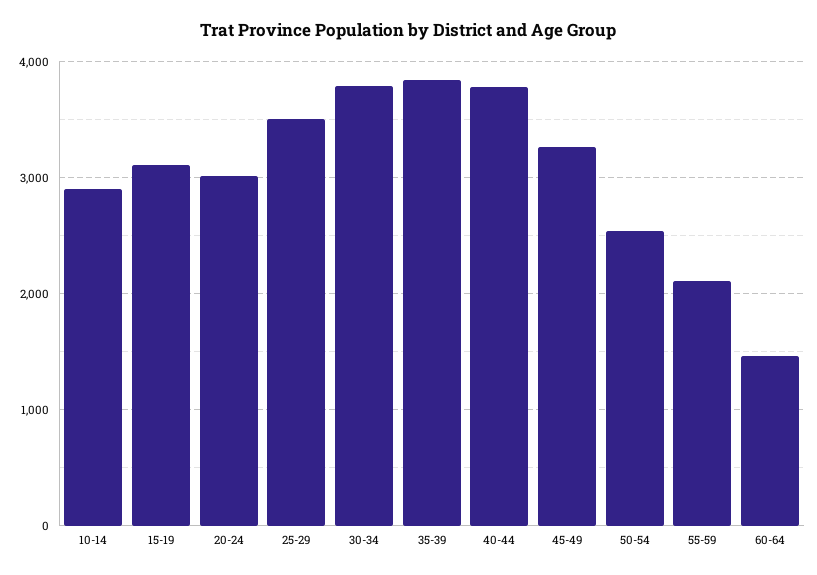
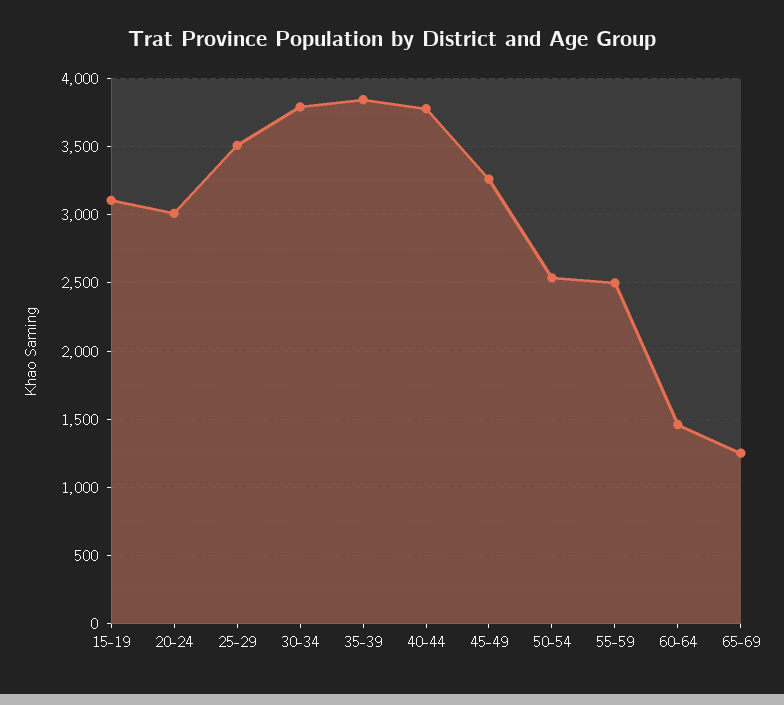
10-14: 2900 -> none
55-59: 2100 -> 2500
65-69: none -> 1250

